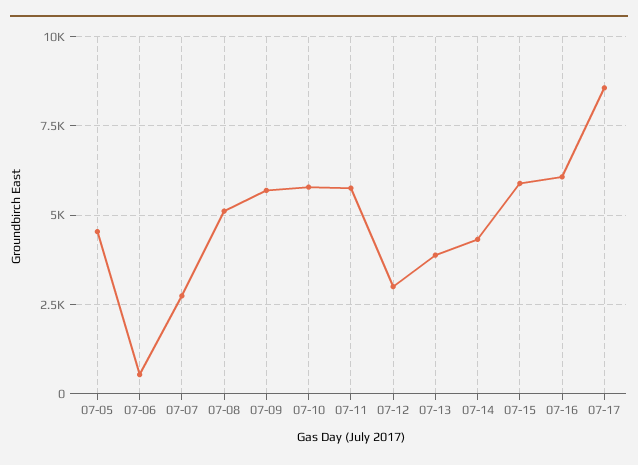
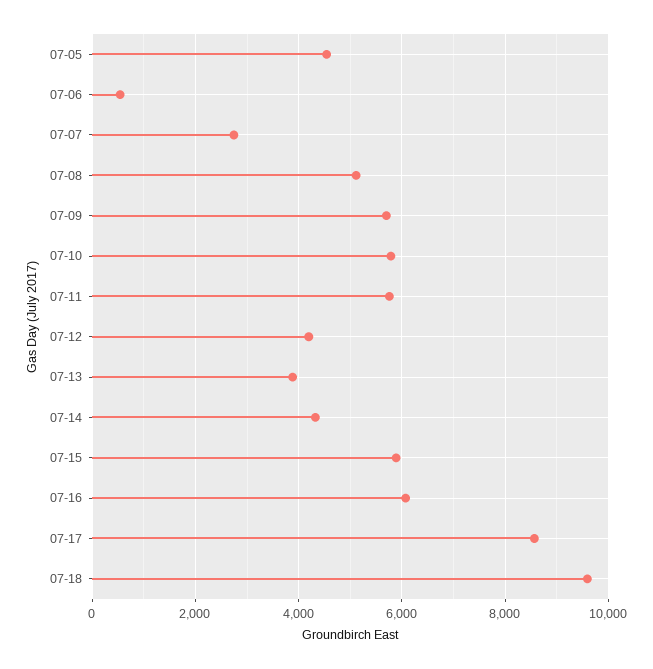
07-12: 3000 -> 4200
07-18: none -> 9600

